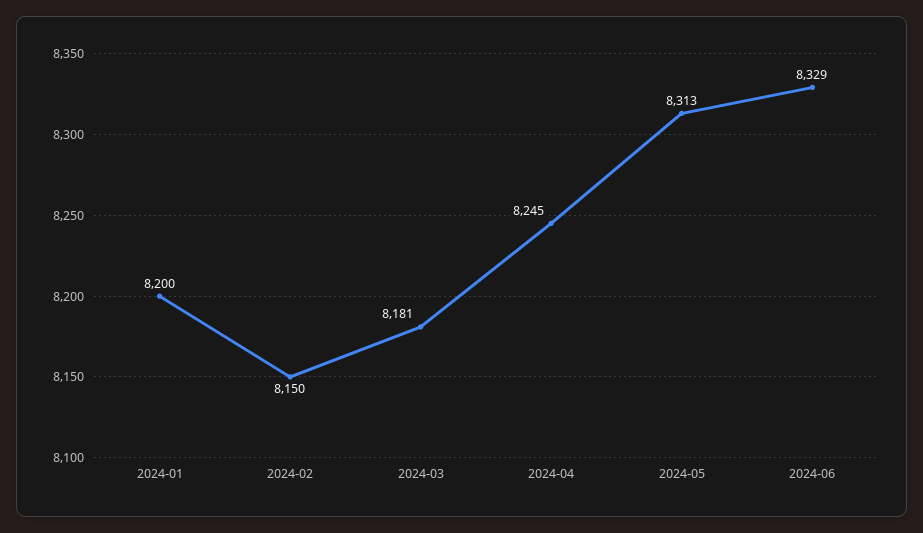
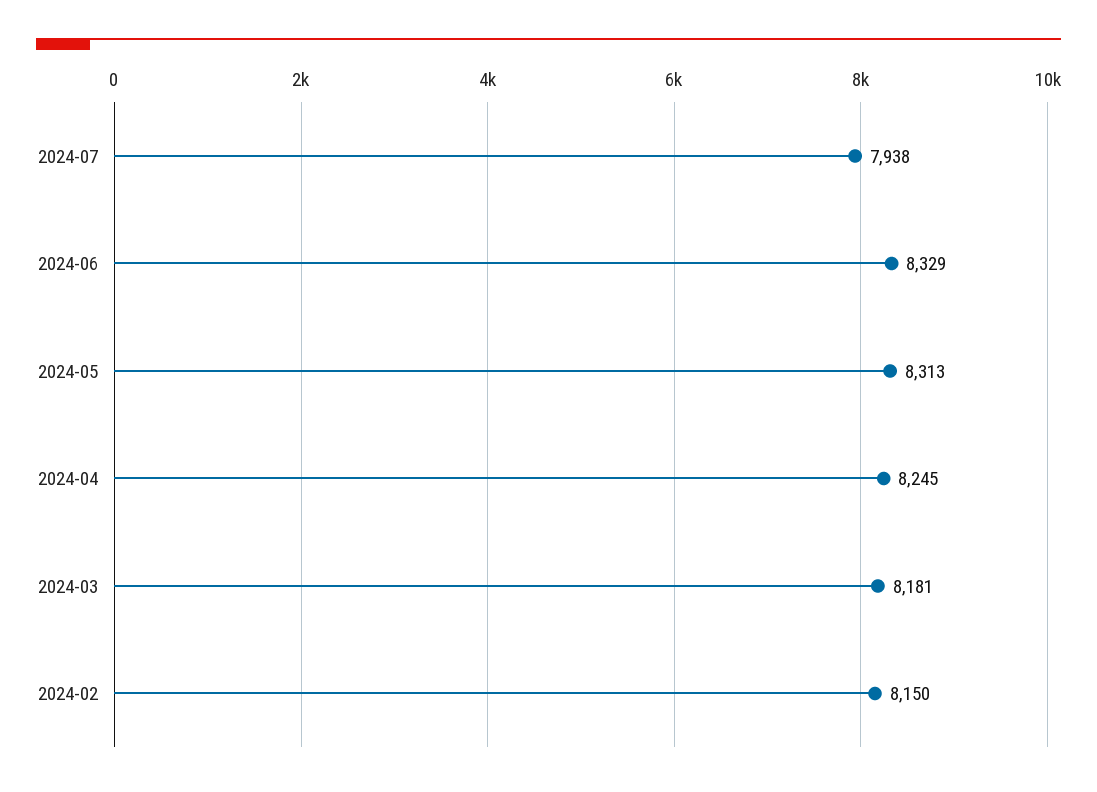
2024-01: 8200 -> none
2024-07: none -> 7938

